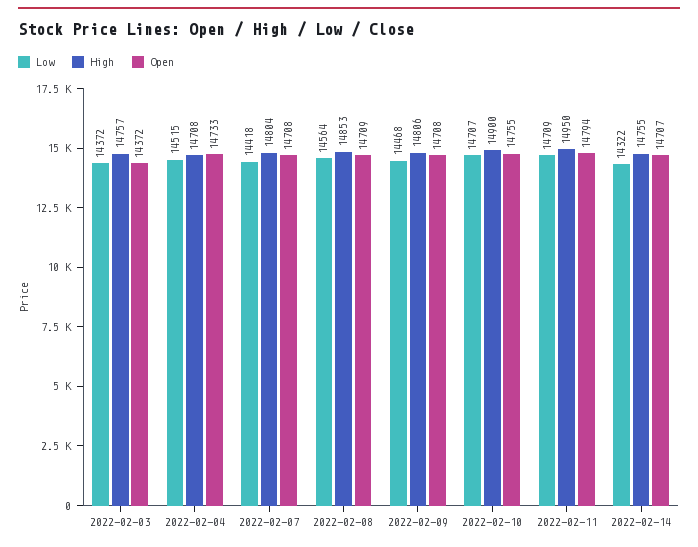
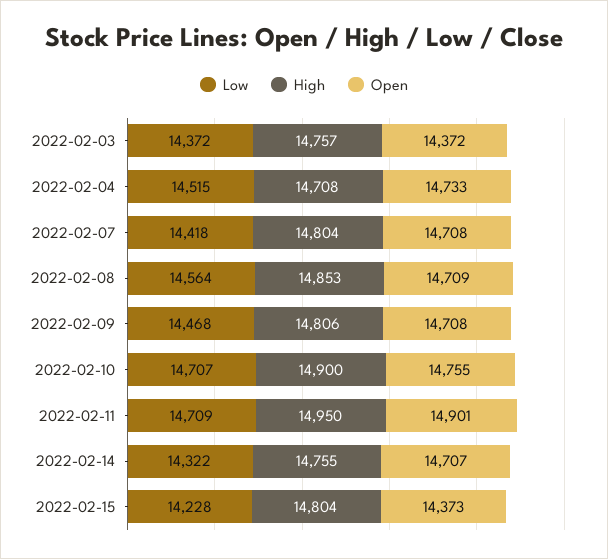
Open, 2022-02-11: 14794 -> 14901
Low, 2022-02-15: none -> 14228
High, 2022-02-15: none -> 14804
Open, 2022-02-15: none -> 14373

